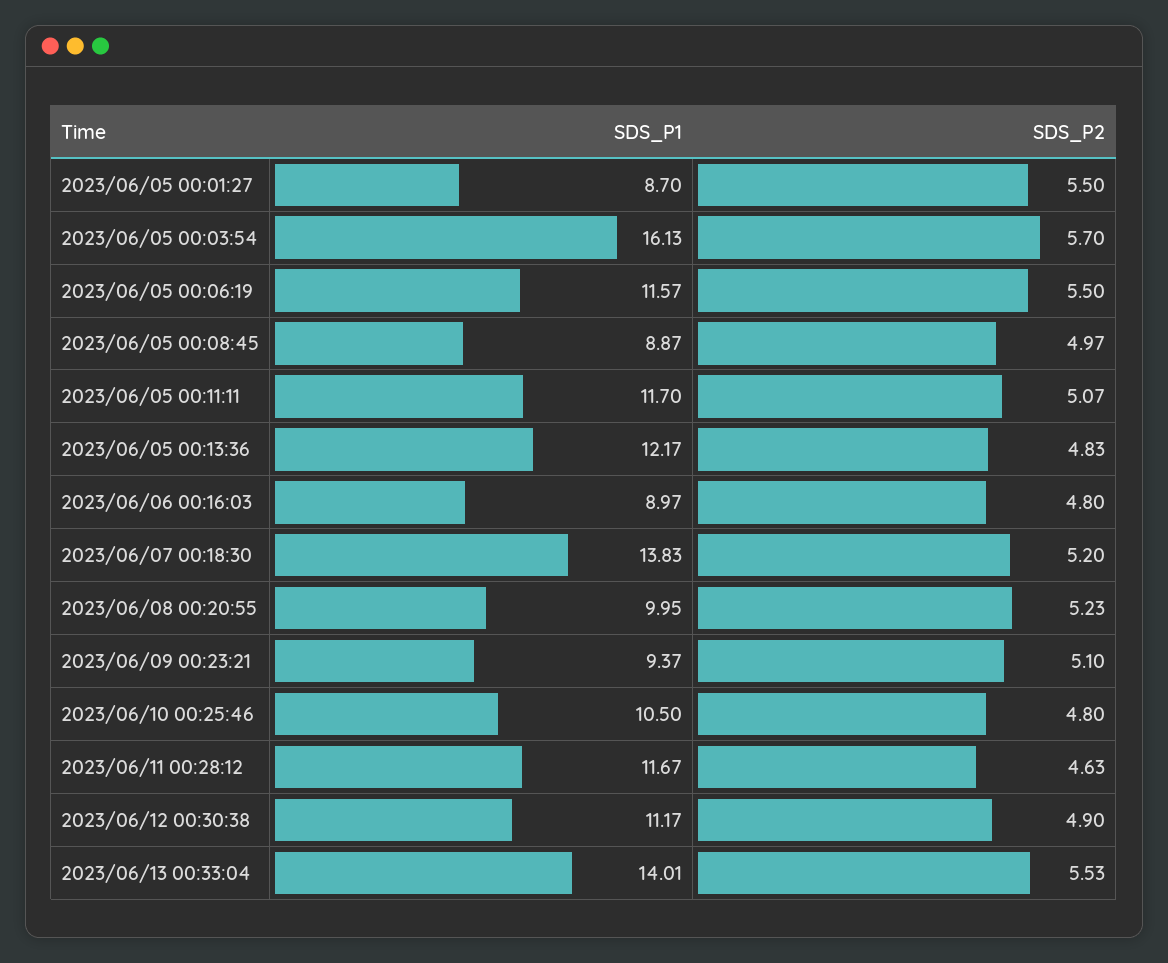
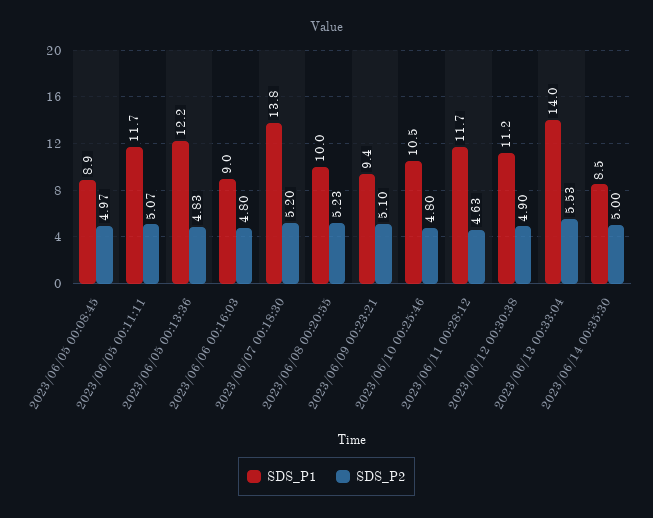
SDS_P1, 2023/06/05 00:01:27: 8.7 -> none
SDS_P2, 2023/06/05 00:01:27: 5.5 -> none
SDS_P1, 2023/06/05 00:03:54: 16.13 -> none
SDS_P2, 2023/06/05 00:03:54: 5.7 -> none
SDS_P1, 2023/06/05 00:06:19: 11.57 -> none
SDS_P2, 2023/06/05 00:06:19: 5.5 -> none
SDS_P1, 2023/06/14 00:35:30: none -> 8.5
SDS_P2, 2023/06/14 00:35:30: none -> 5

